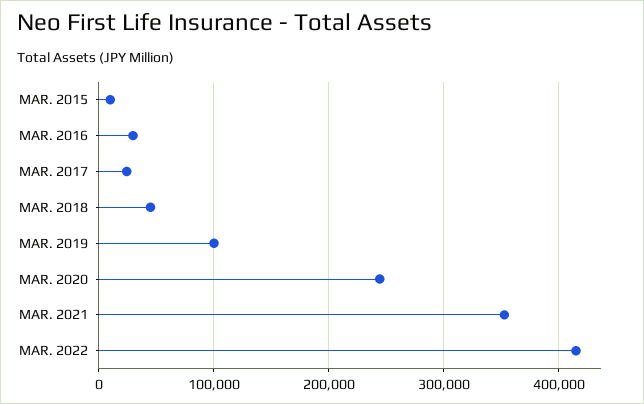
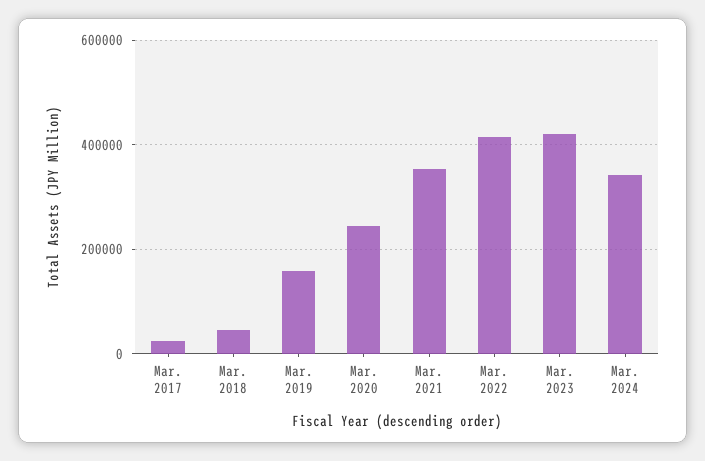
MAR. 2015: 10000 -> none
MAR. 2016: 30000 -> none
MAR. 2019: 100000 -> 160000
Mar. 2023: none -> 420000
Mar. 2024: none -> 340000

